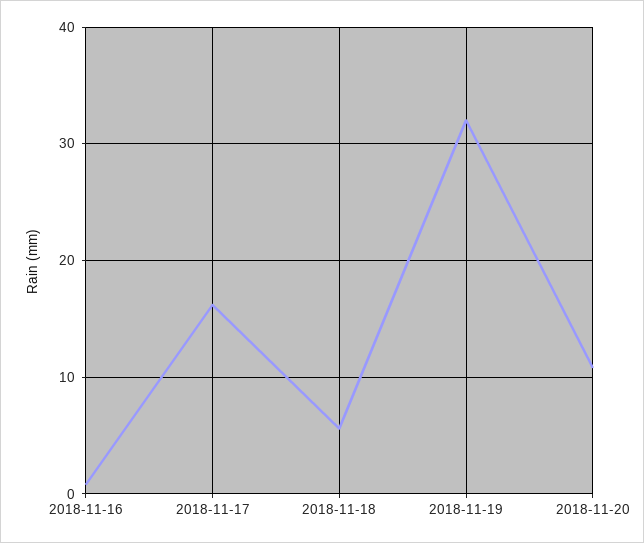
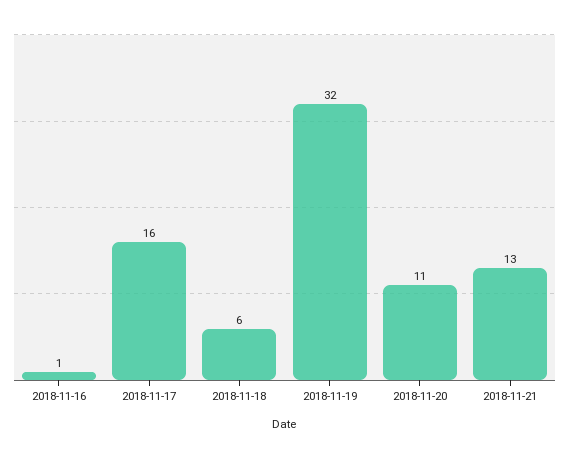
2018-11-21: none -> 13

